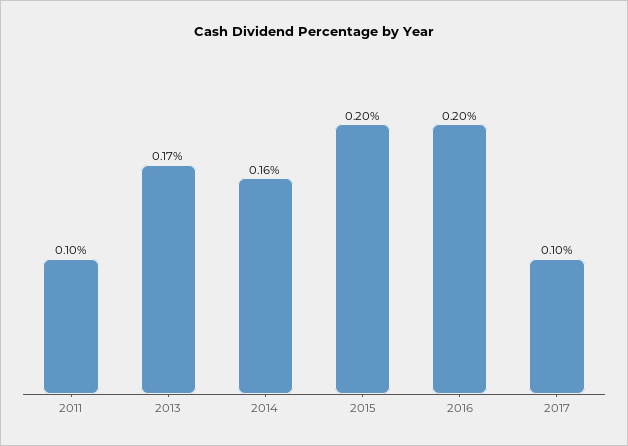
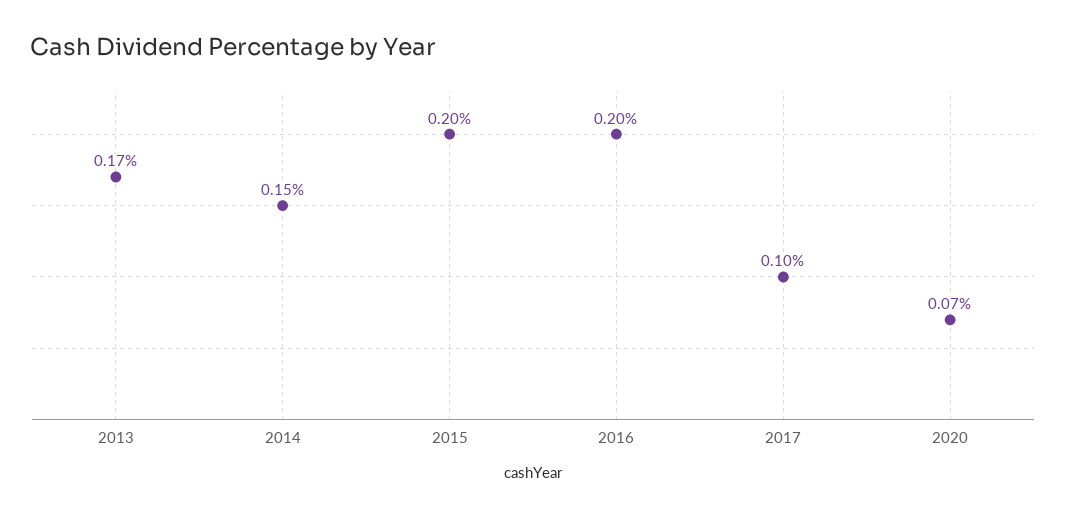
2011: 0.1 -> none
2014: 0.16 -> 0.15
2020: none -> 0.07

